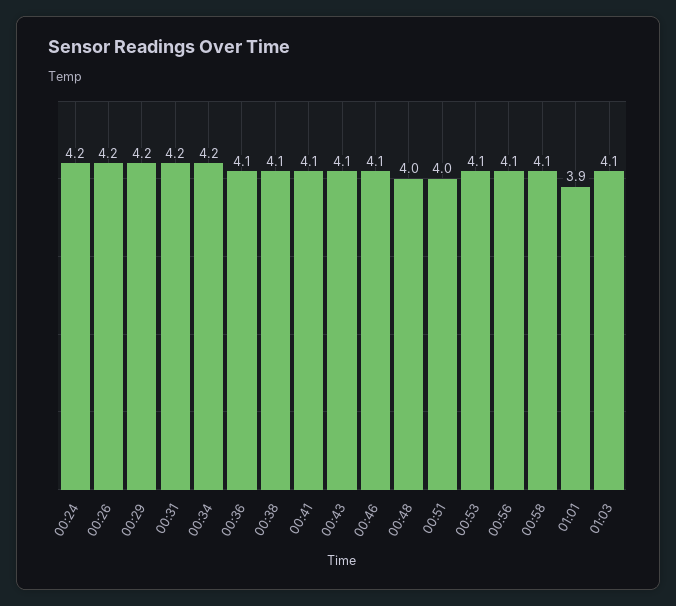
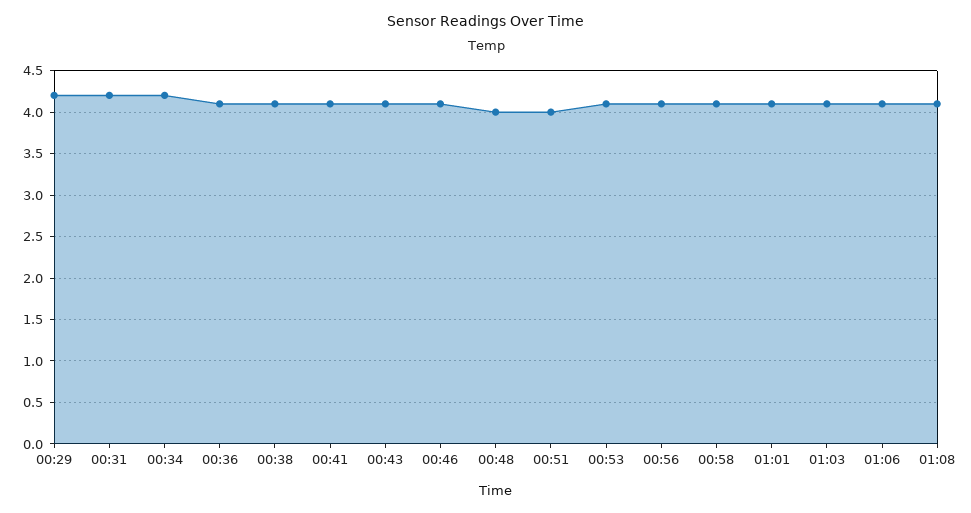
00:24: 4.2 -> none
00:26: 4.2 -> none
01:01: 3.9 -> 4.1
01:06: none -> 4.1
01:08: none -> 4.1

